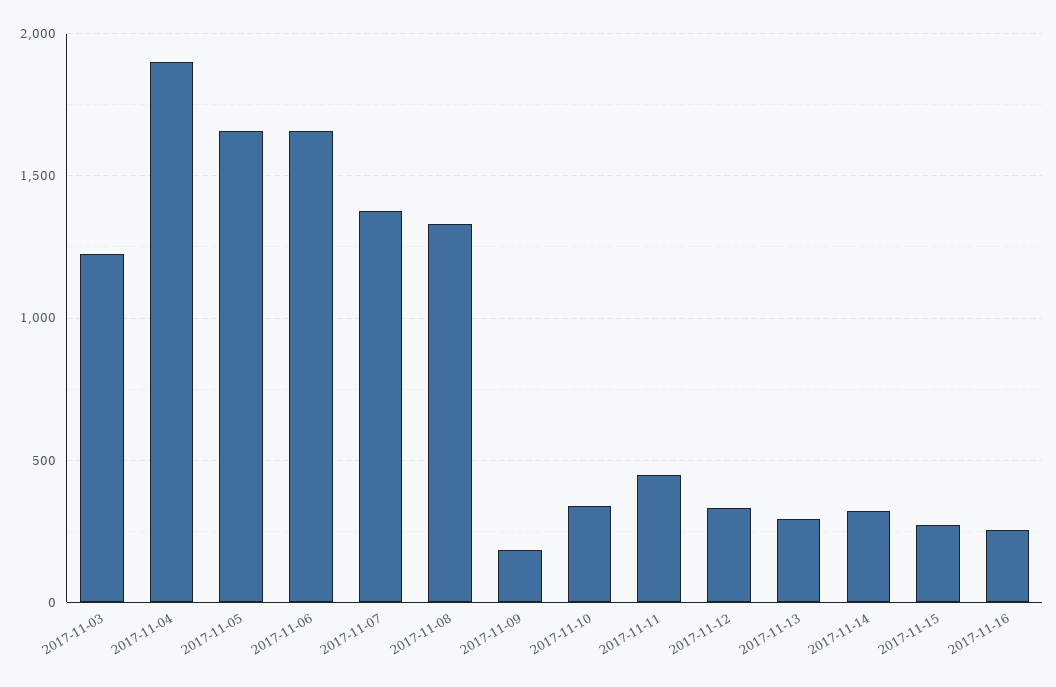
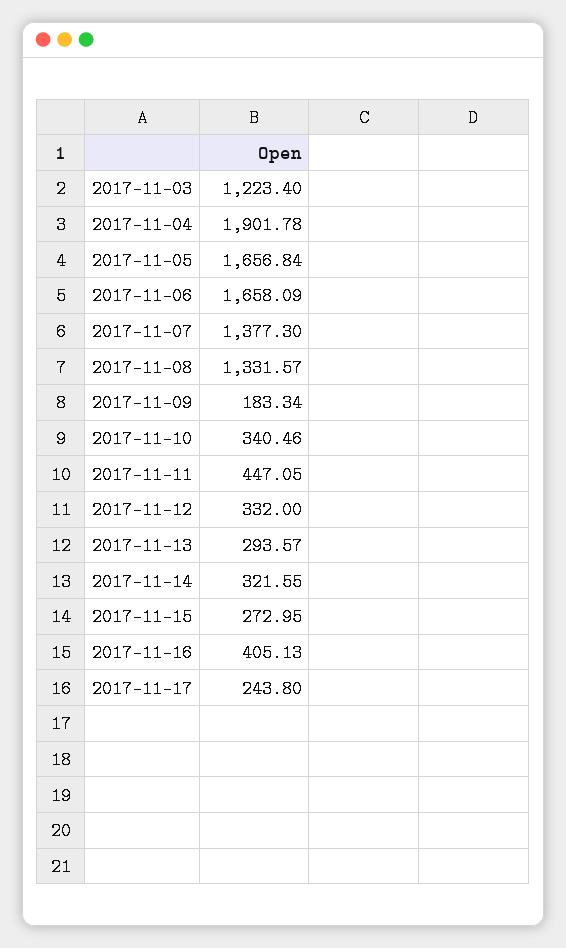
2017-11-16: 250 -> 405.13
2017-11-17: none -> 243.8

